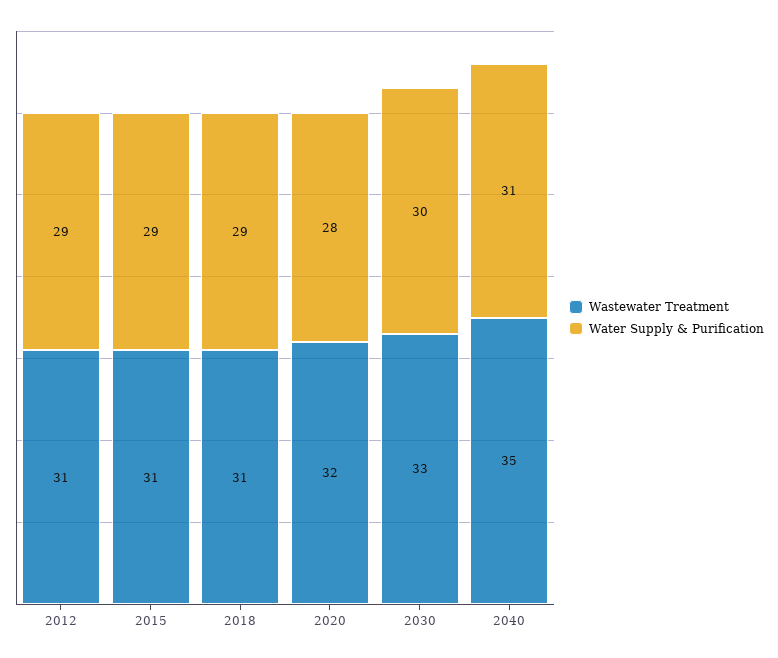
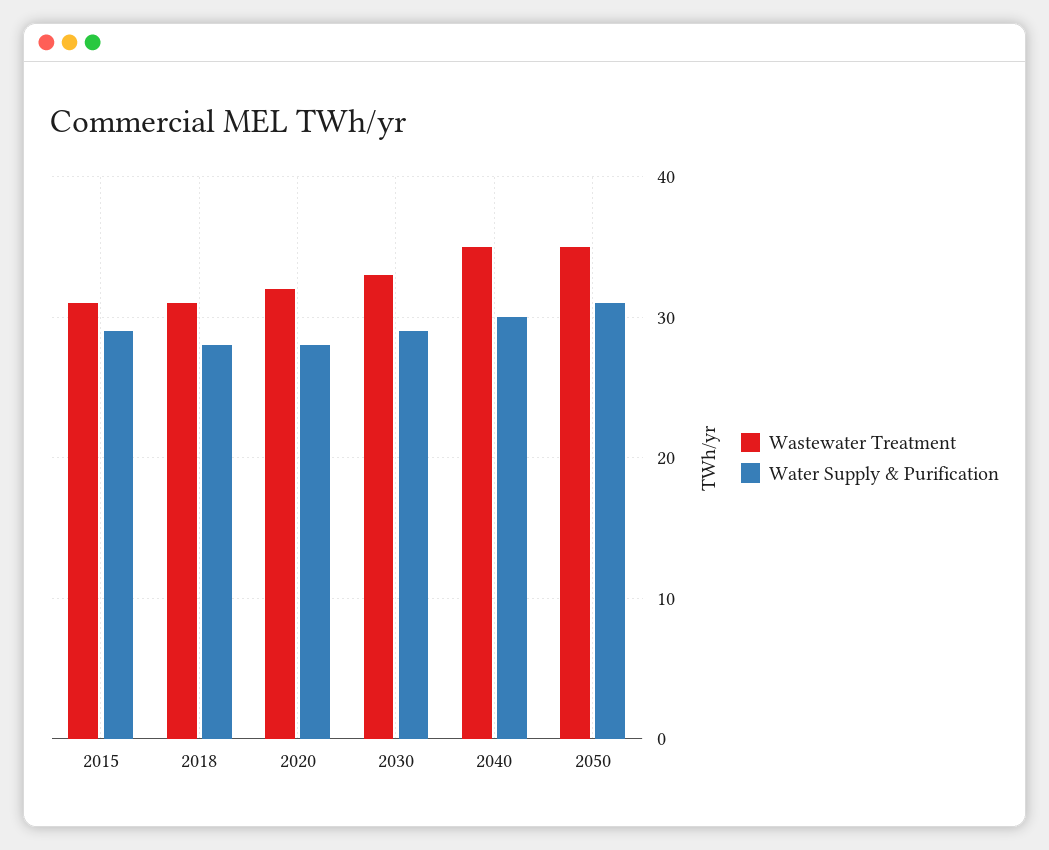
Wastewater Treatment, 2012: 31 -> none
Water Supply & Purification, 2012: 29 -> none
Water Supply & Purification, 2018: 29 -> 28
Water Supply & Purification, 2030: 30 -> 29
Water Supply & Purification, 2040: 31 -> 30
Wastewater Treatment, 2050: none -> 35
Water Supply & Purification, 2050: none -> 31

